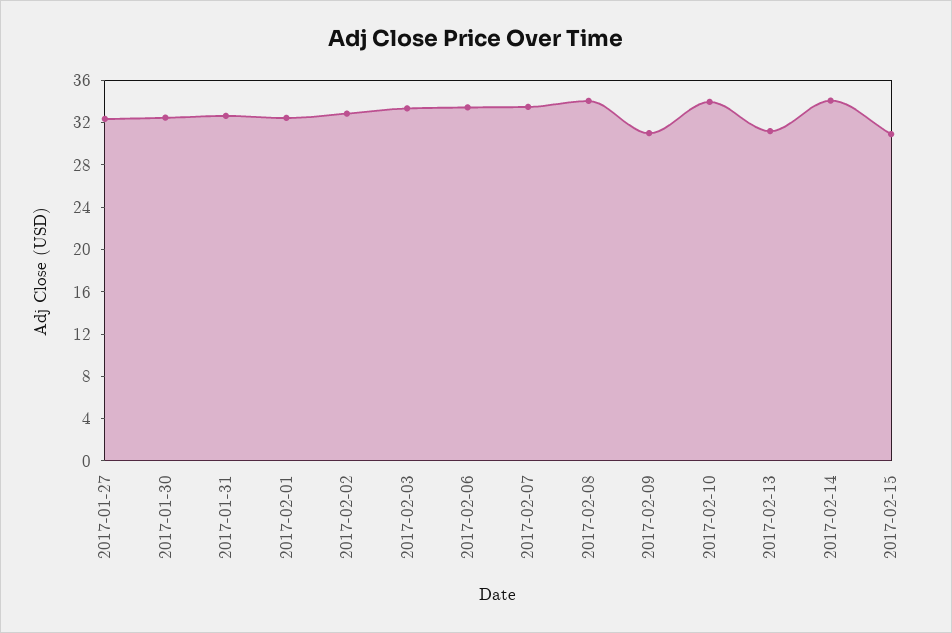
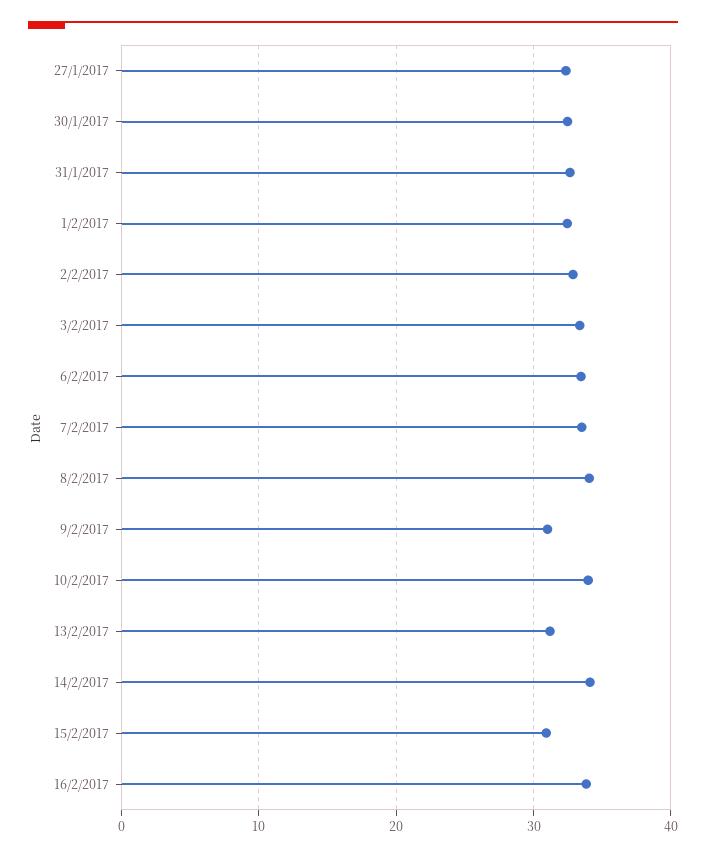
16/2/2017: none -> 34

